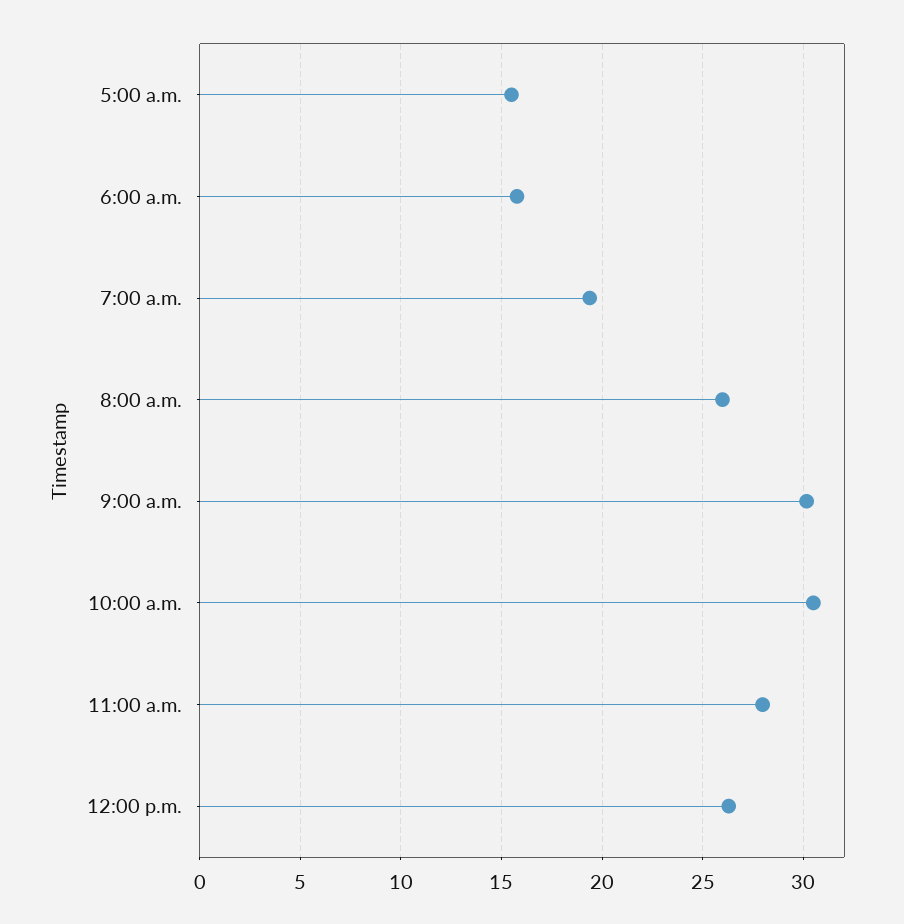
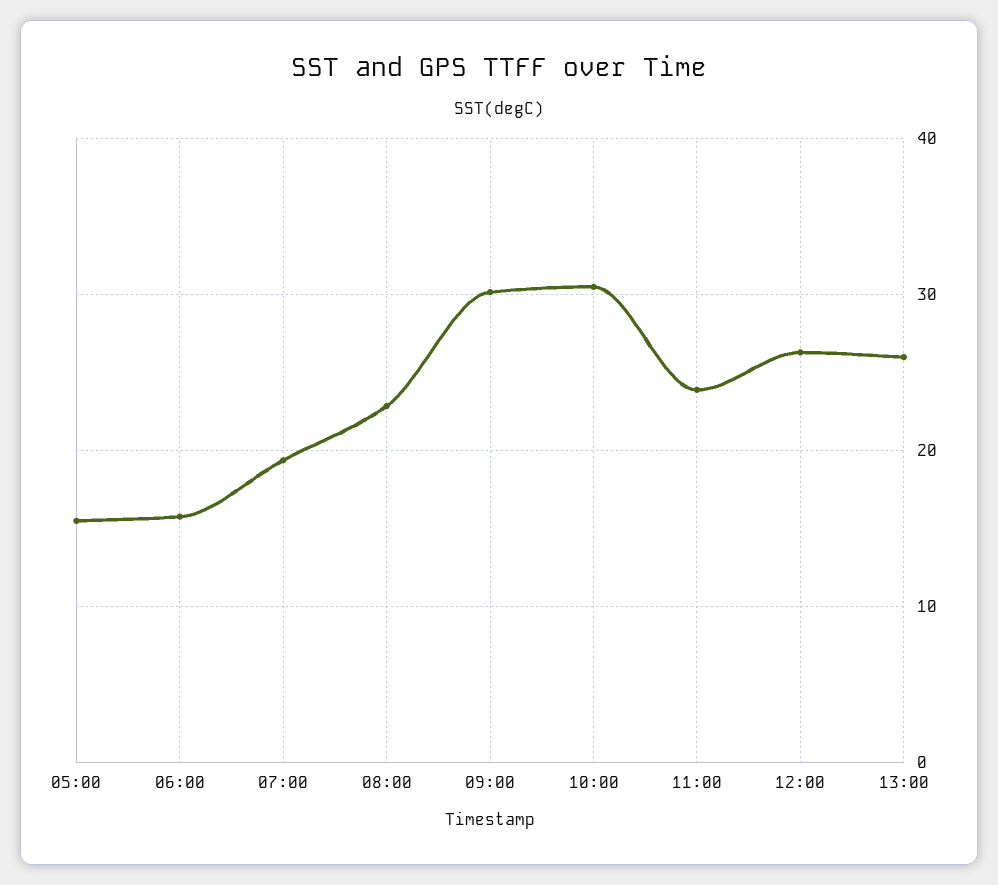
8:00 a.m.: 26 -> 23
11:00 a.m.: 28 -> 24
13:00: none -> 26

